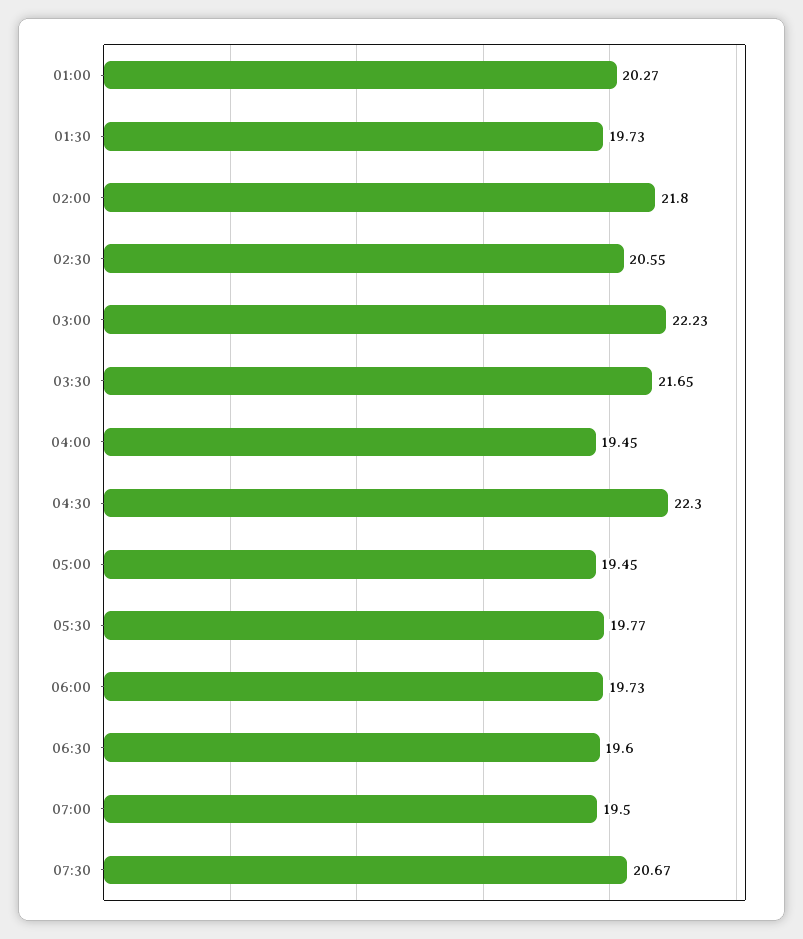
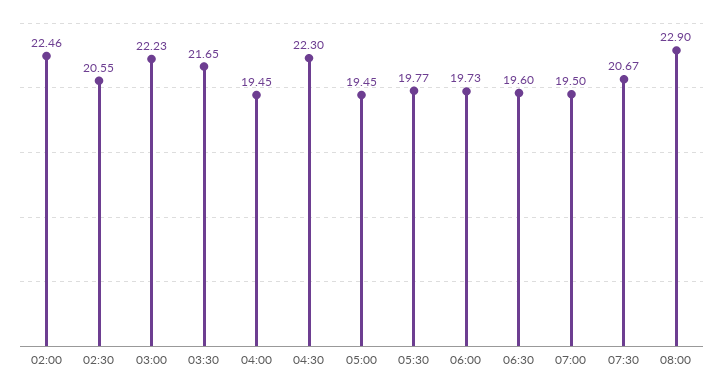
01:00: 20.27 -> none
01:30: 19.73 -> none
02:00: 21.8 -> 22.46
08:00: none -> 22.9

